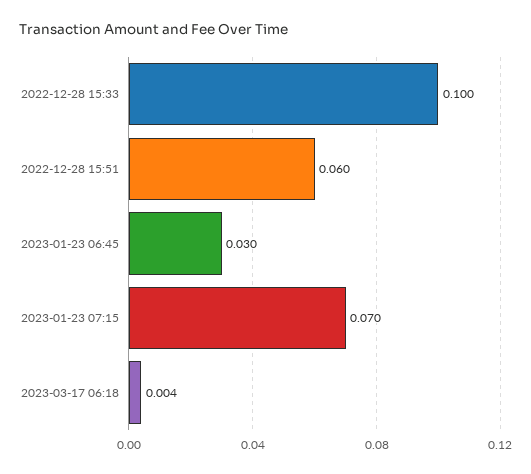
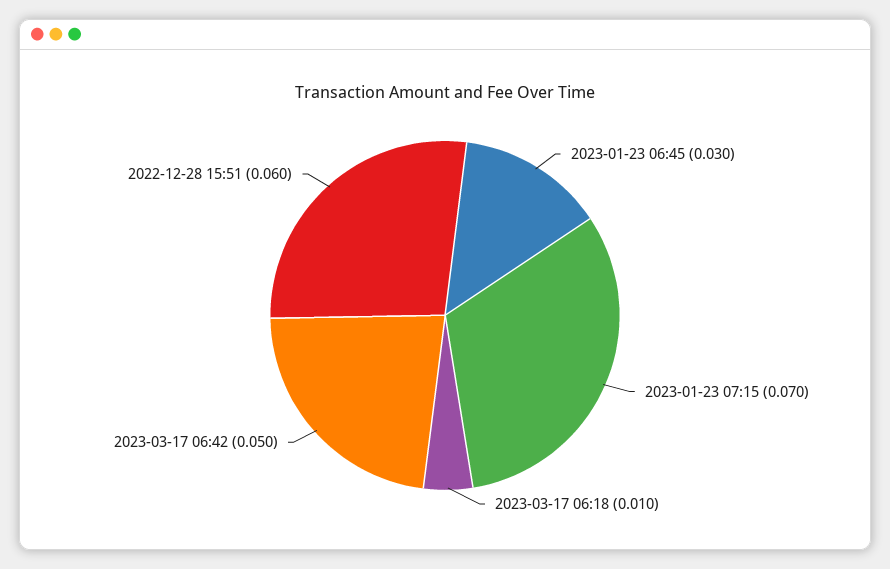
2022-12-28 15:33: 0.1 -> none
2023-03-17 06:18: 0.004 -> 0.01
2023-03-17 06:42: none -> 0.05

